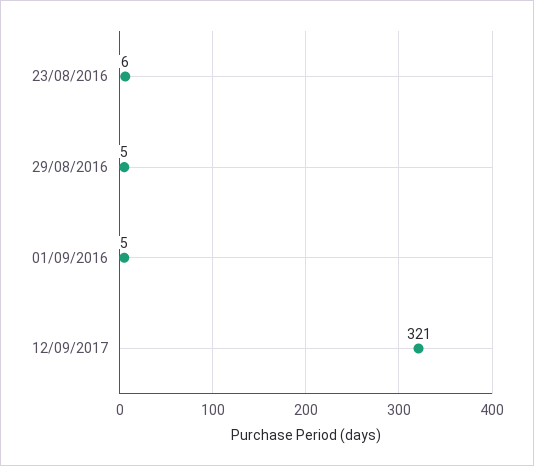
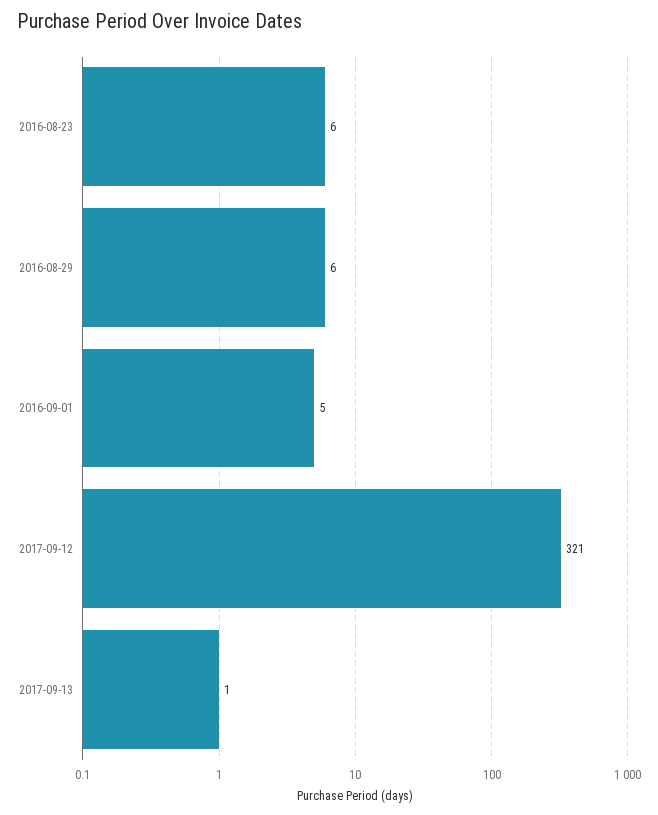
29/08/2016: 5 -> 6
2017-09-13: none -> 1

